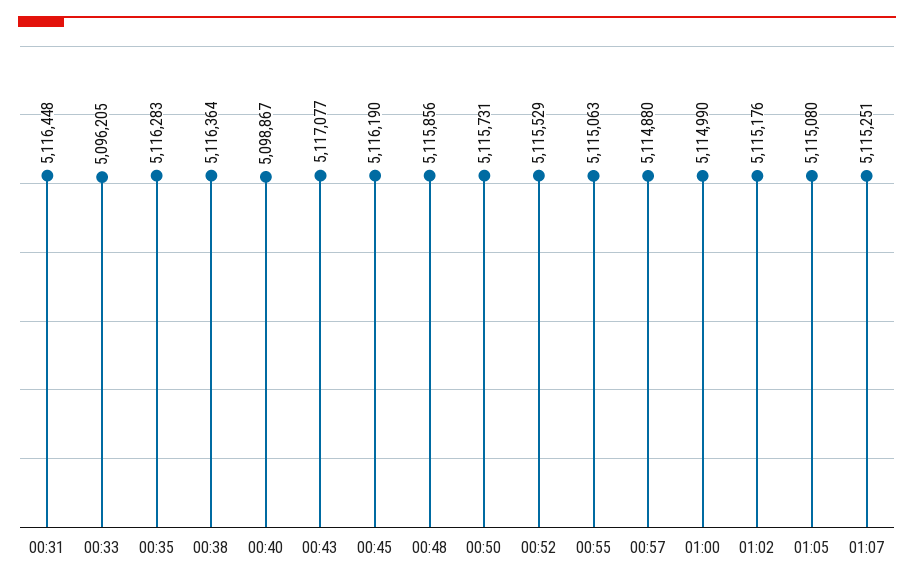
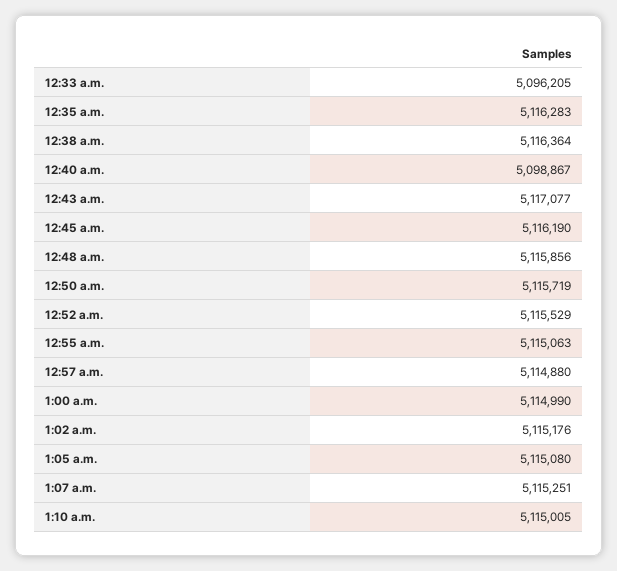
00:31: 5116448 -> none
00:50: 5115731 -> 5115719
1:10 a.m.: none -> 5115005

